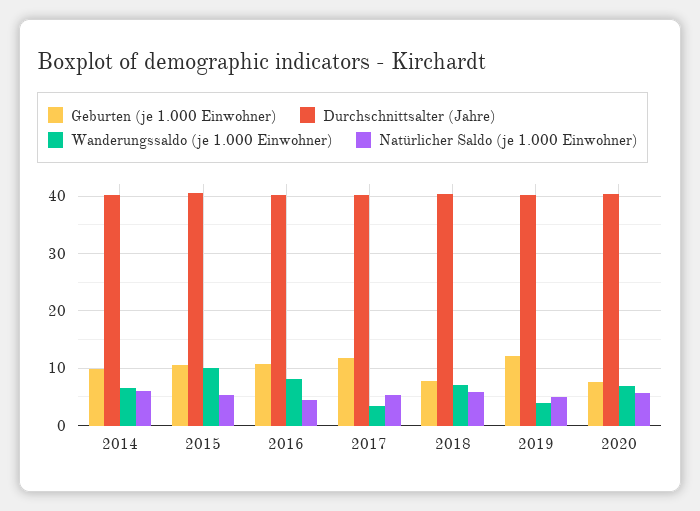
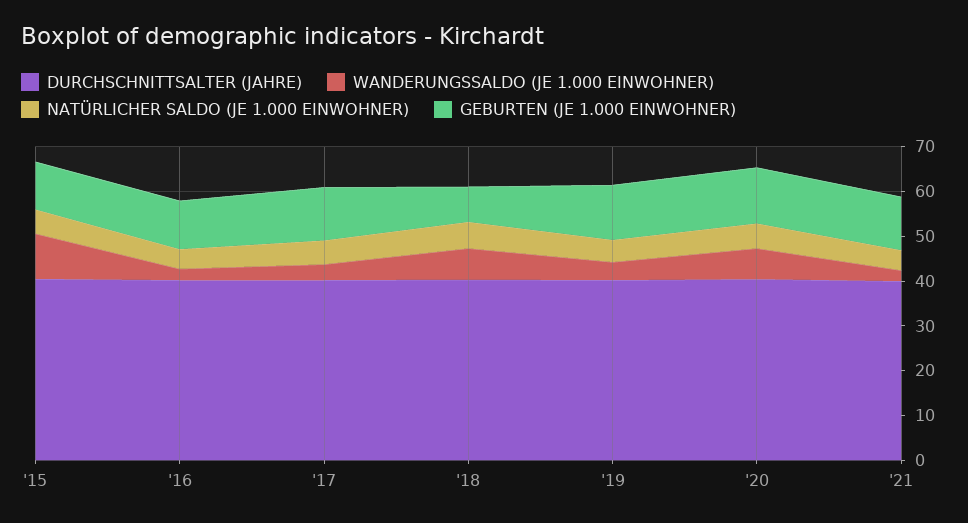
Geburten (je 1.000 Einwohner), 2014: 10 -> none
Durchschnittsalter (Jahre), 2014: 40 -> none
Wanderungssaldo (je 1.000 Einwohner), 2014: 6 -> none
Natürlicher Saldo (je 1.000 Einwohner), 2014: 6 -> none
Wanderungssaldo (je 1.000 Einwohner), 2016: 8 -> 2
Geburten (je 1.000 Einwohner), 2020: 8 -> 12
Durchschnittsalter (Jahre), '21: none -> 40
Wanderungssaldo (je 1.000 Einwohner), '21: none -> 2
Natürlicher Saldo (je 1.000 Einwohner), '21: none -> 4
Geburten (je 1.000 Einwohner), '21: none -> 12

